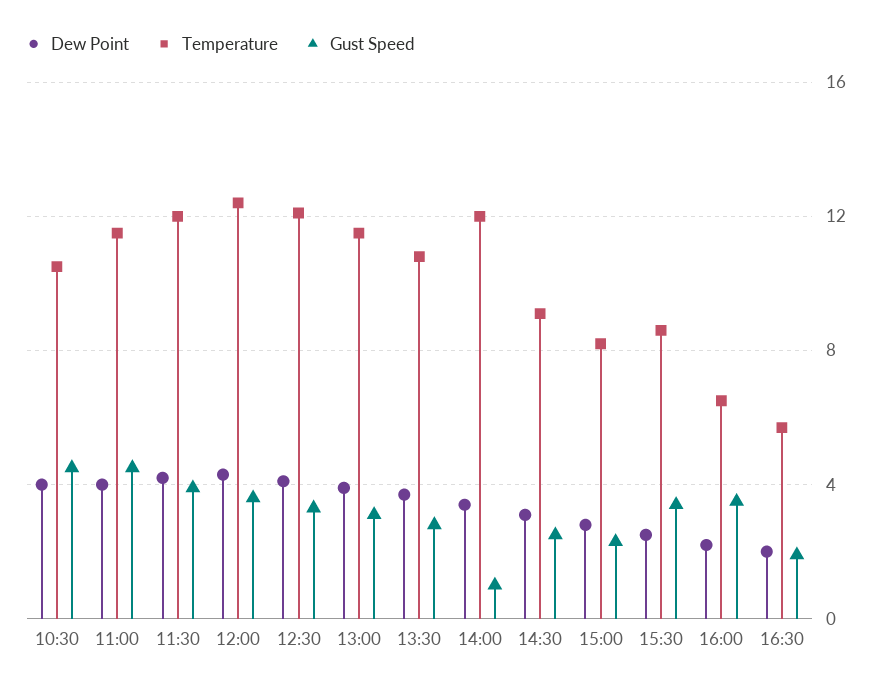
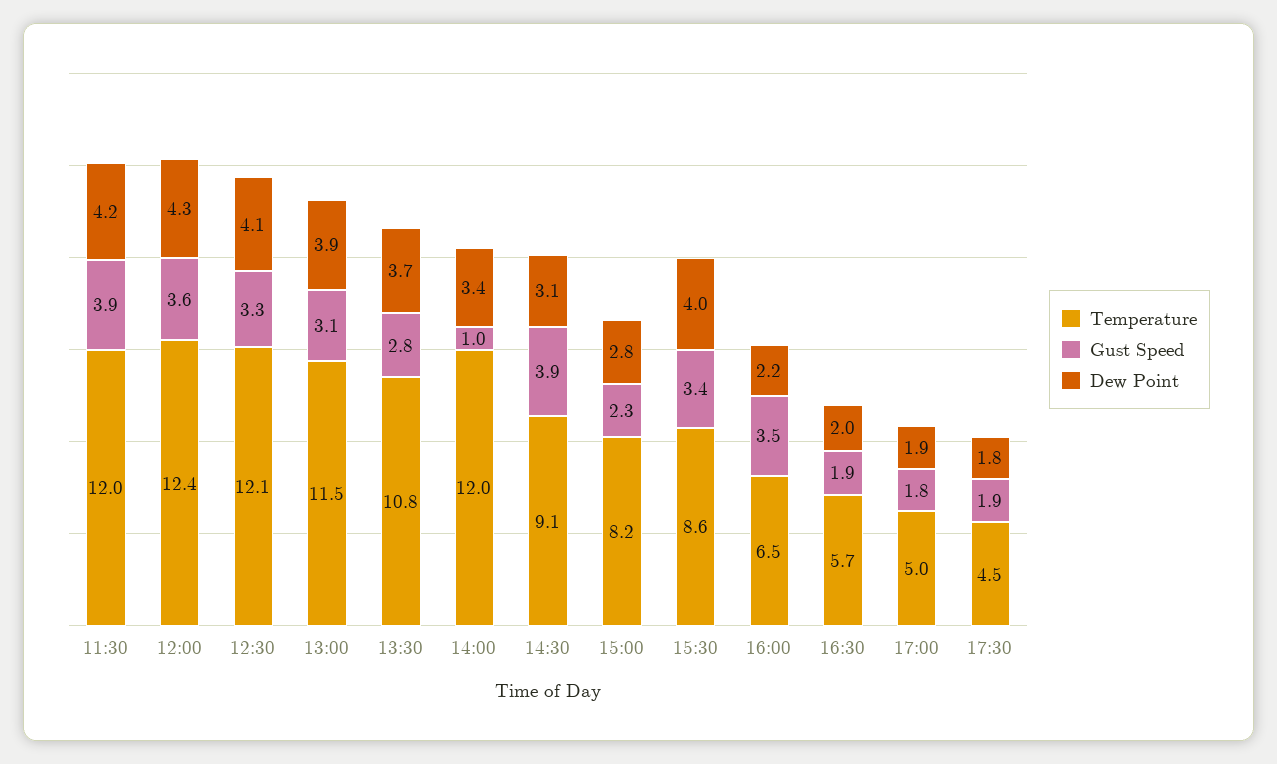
Dew Point, 10:30: 4 -> none
Temperature, 10:30: 10.5 -> none
Gust Speed, 10:30: 4.5 -> none
Dew Point, 11:00: 4 -> none
Temperature, 11:00: 11.5 -> none
Gust Speed, 11:00: 4.5 -> none
Gust Speed, 14:30: 2.5 -> 3.9
Dew Point, 15:30: 2.5 -> 4
Temperature, 17:00: none -> 5
Gust Speed, 17:00: none -> 1.8
Dew Point, 17:00: none -> 1.9
Temperature, 17:30: none -> 4.5
Gust Speed, 17:30: none -> 1.9
Dew Point, 17:30: none -> 1.8

